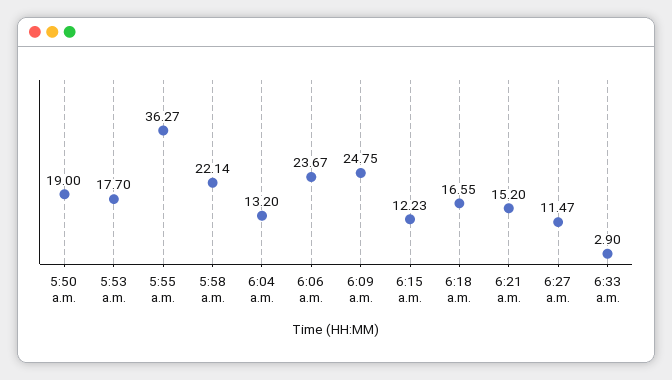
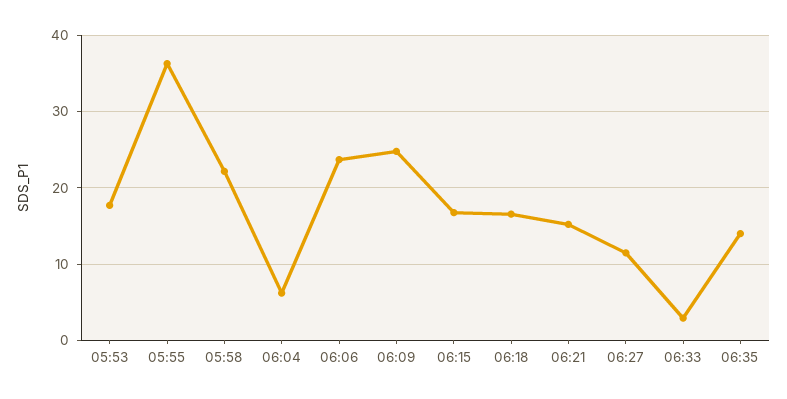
5:50 a.m.: 19 -> none
6:04 a.m.: 13.2 -> 6
6:15 a.m.: 12.23 -> 17
06:35: none -> 14

